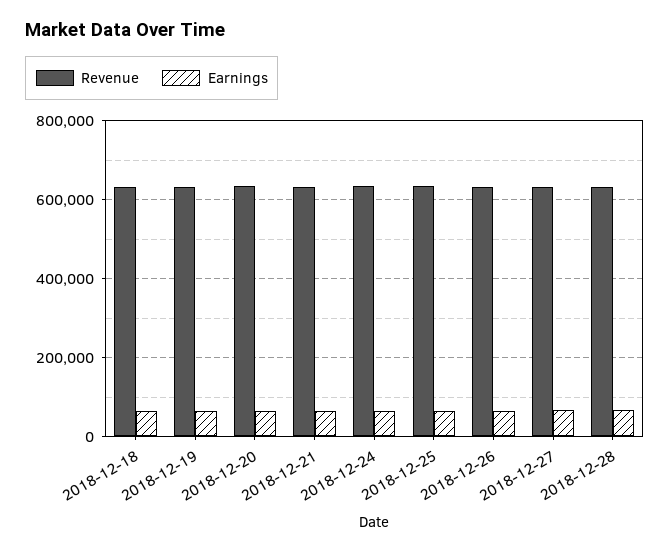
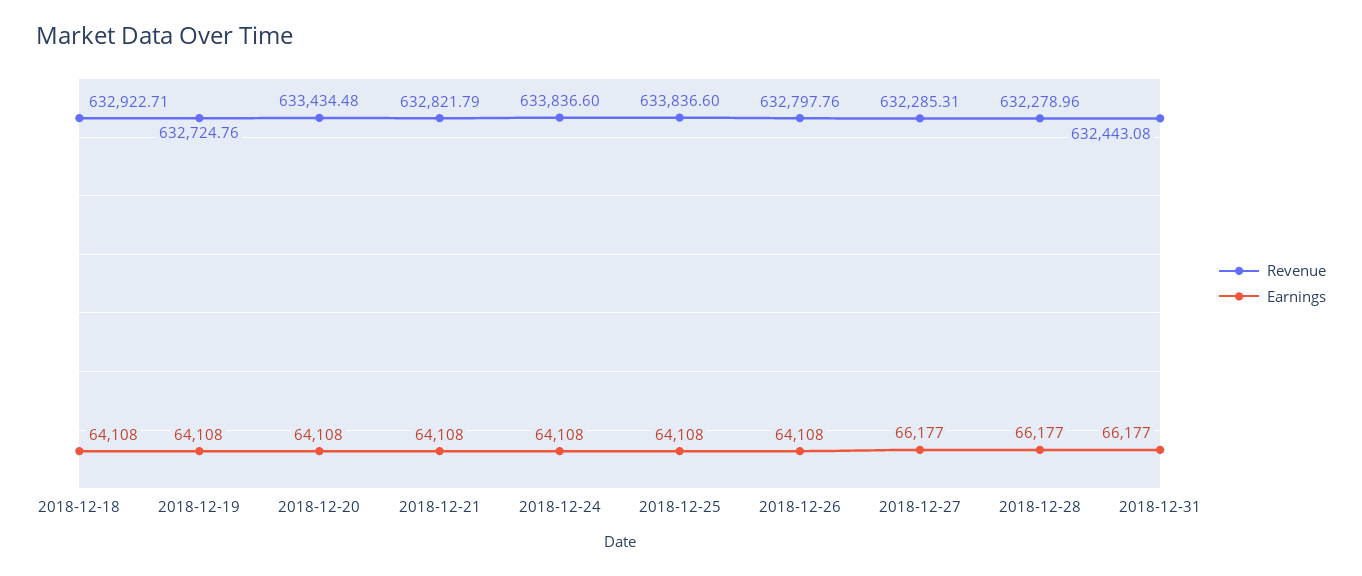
Revenue, 2018-12-31: none -> 632443.08
Earnings, 2018-12-31: none -> 66177

